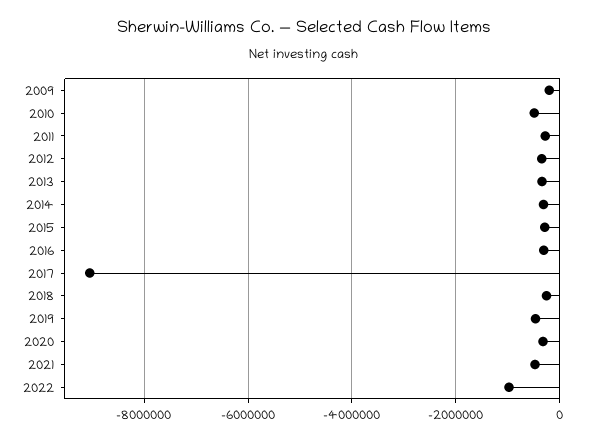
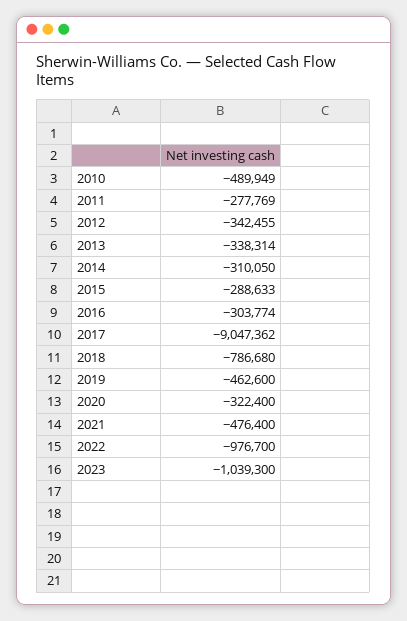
2009: -200000 -> none
2018: -200000 -> -786680
2023: none -> -1039300

